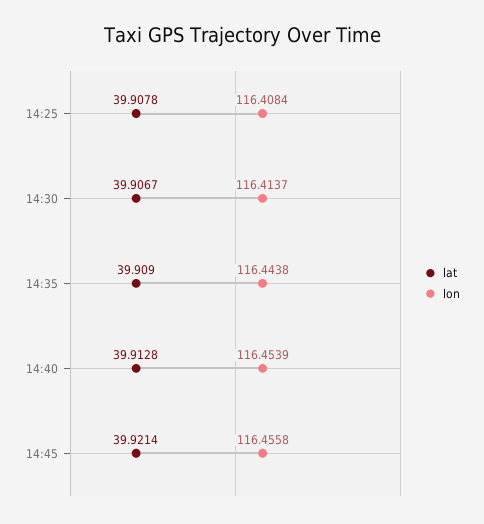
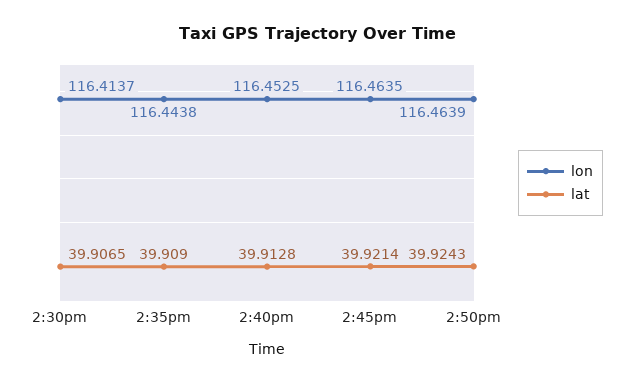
lat, 14:25: 39.9078 -> none
lon, 14:25: 116.4084 -> none
lat, 14:30: 39.9067 -> 39.9065
lon, 14:40: 116.4539 -> 116.4525
lon, 14:45: 116.4558 -> 116.4635
lon, 2:50pm: none -> 116.4639
lat, 2:50pm: none -> 39.9243

